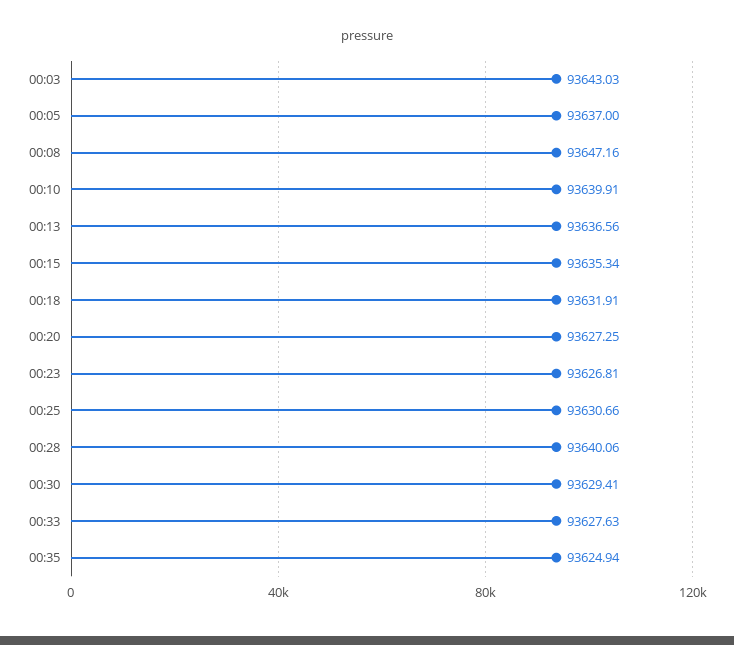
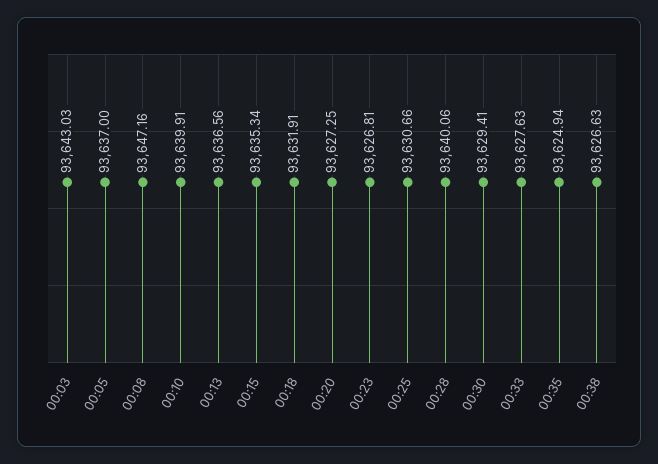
00:38: none -> 93626.63

